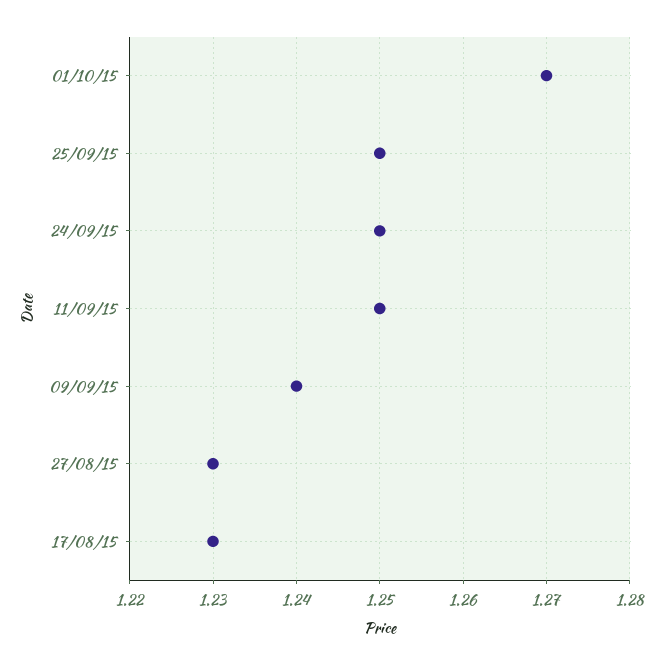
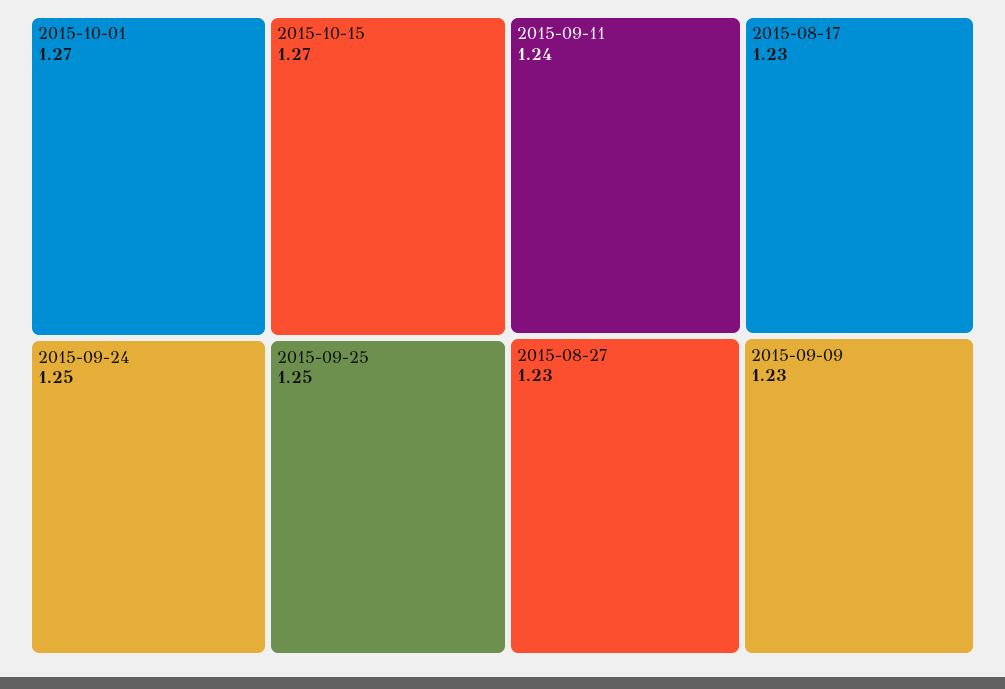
11/09/15: 1.25 -> 1.24
09/09/15: 1.24 -> 1.23
2015-10-15: none -> 1.27

